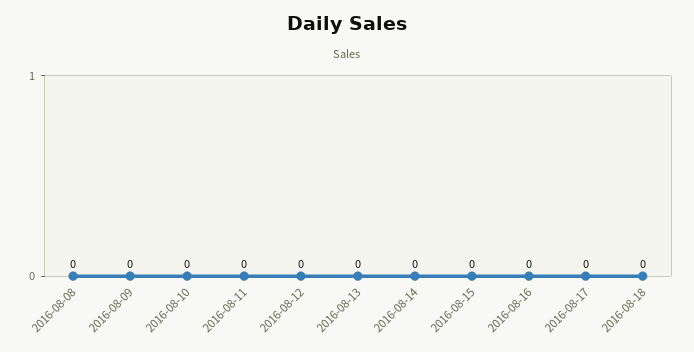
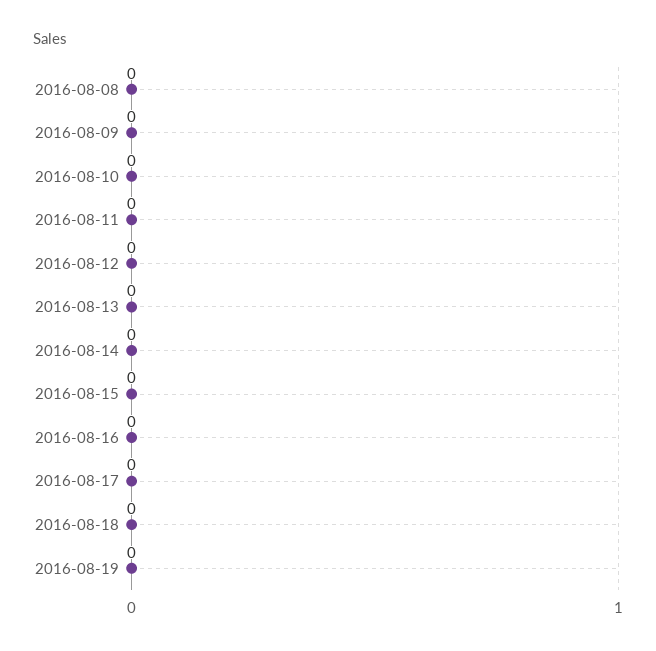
2016-08-19: none -> 0

